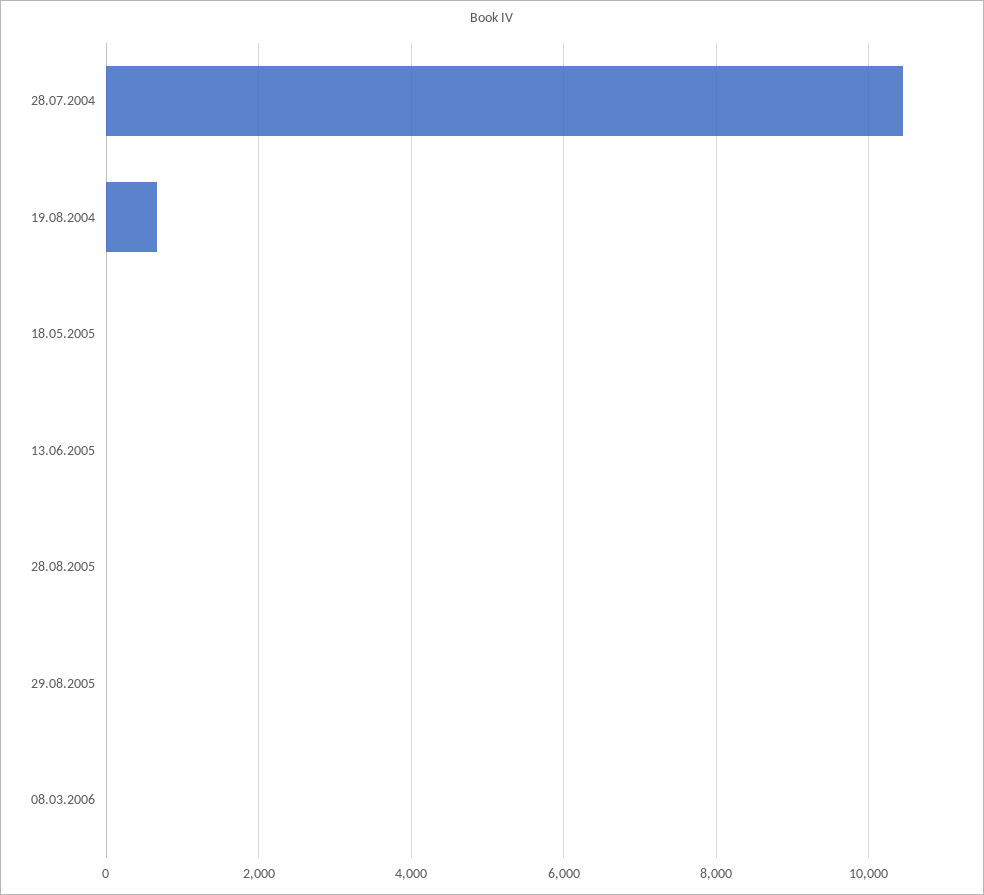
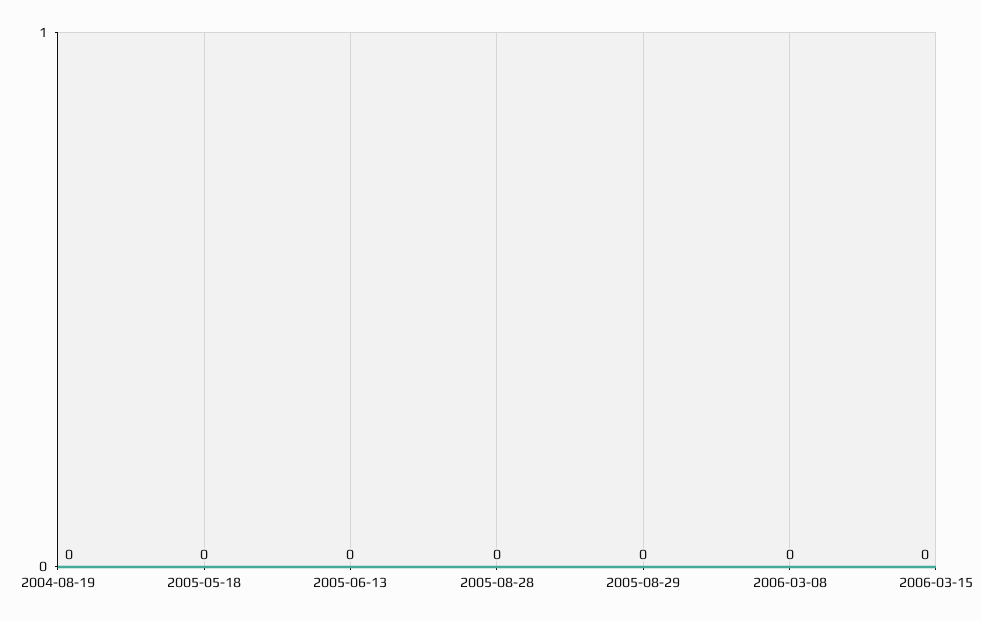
28.07.2004: 10400 -> none
19.08.2004: 600 -> 0
2006-03-15: none -> 0

